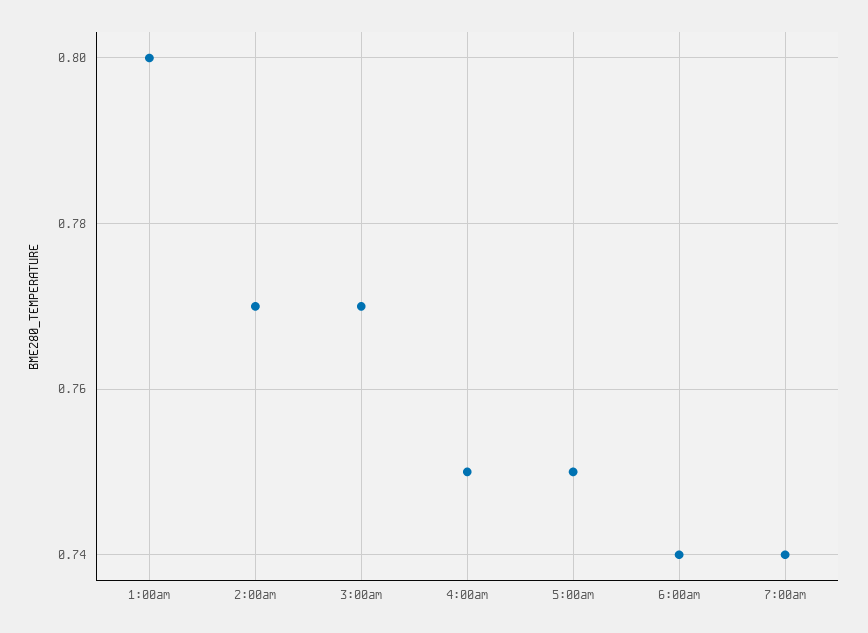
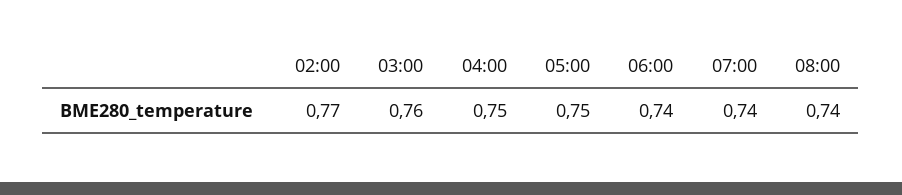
1:00am: 0.8 -> none
3:00am: 0.77 -> 0.76
08:00: none -> 0.74

